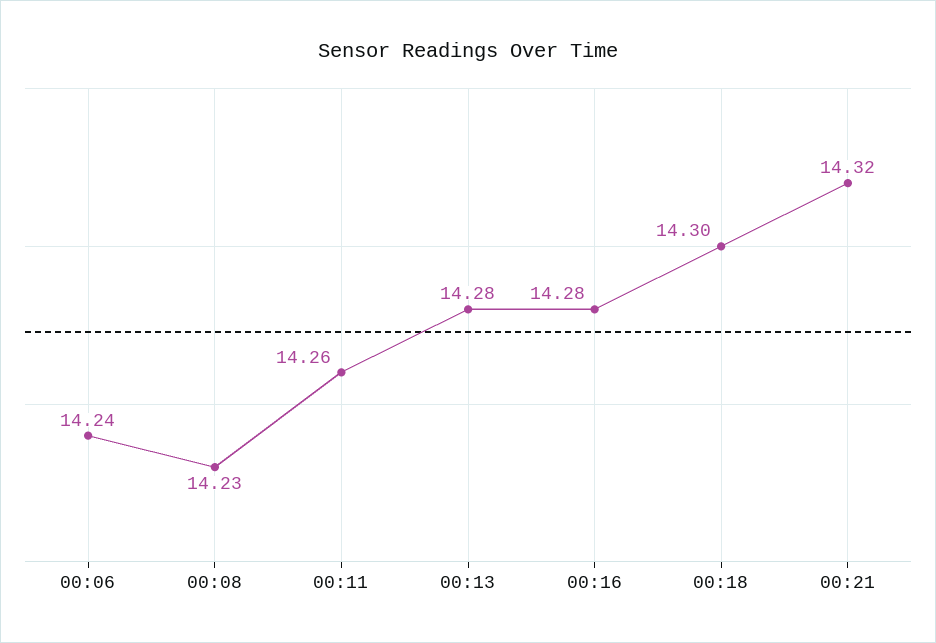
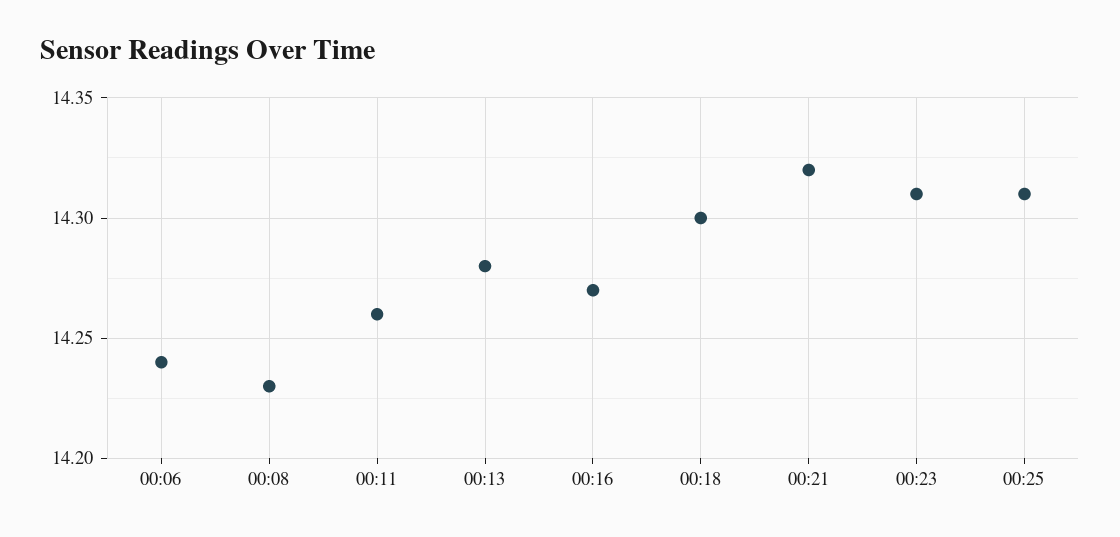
00:16: 14.28 -> 14.27
00:23: none -> 14.31
00:25: none -> 14.31

